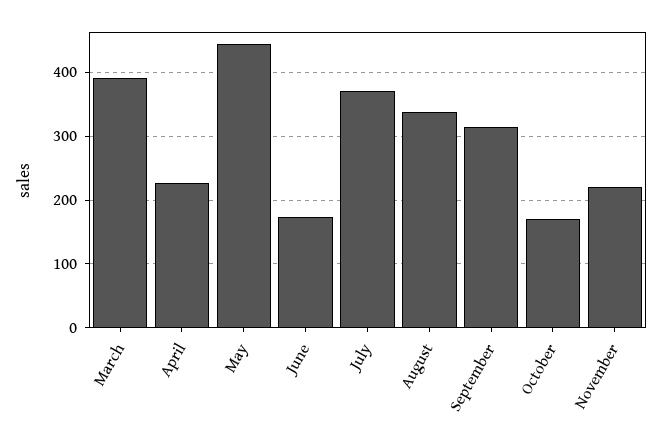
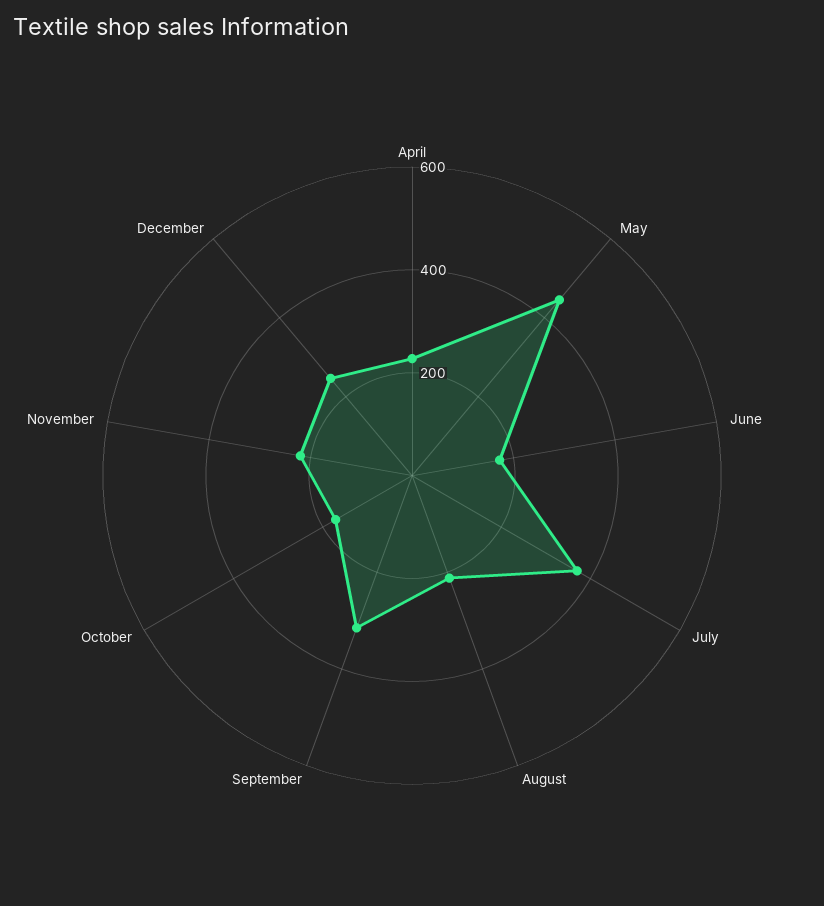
March: 390 -> none
August: 340 -> 200
December: none -> 250

